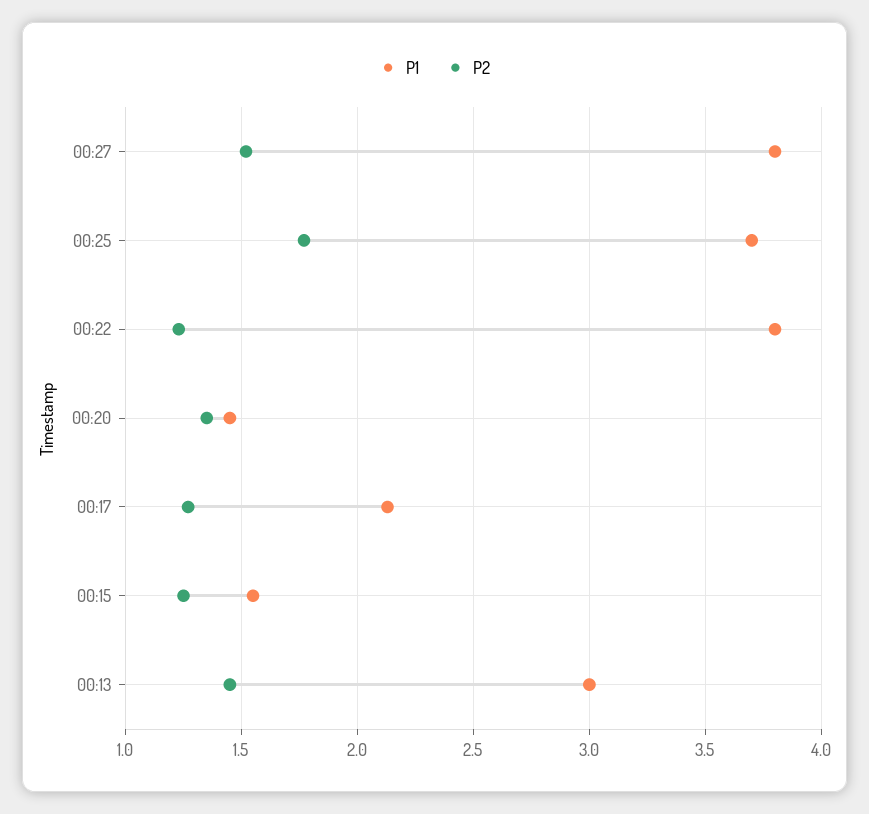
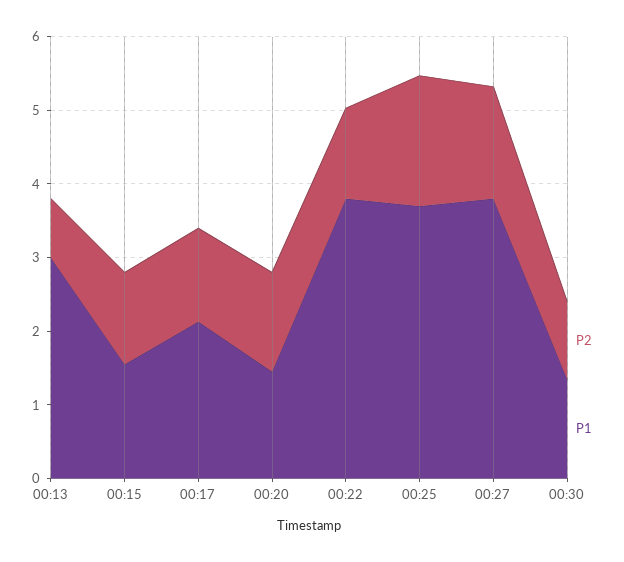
P2, 00:13: 1.45 -> 0.8
P2, 00:30: none -> 1
P1, 00:30: none -> 1.4

